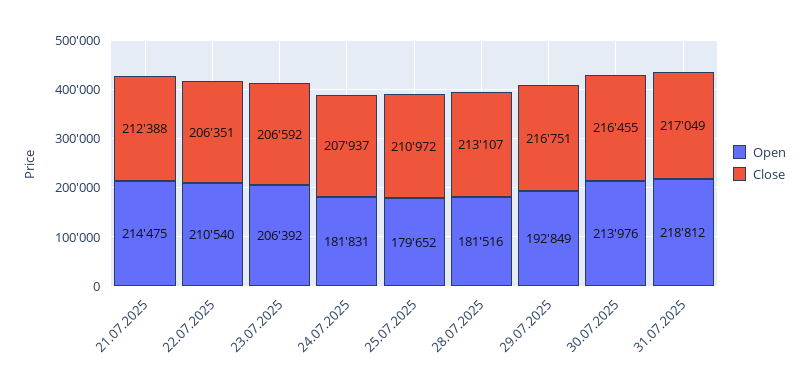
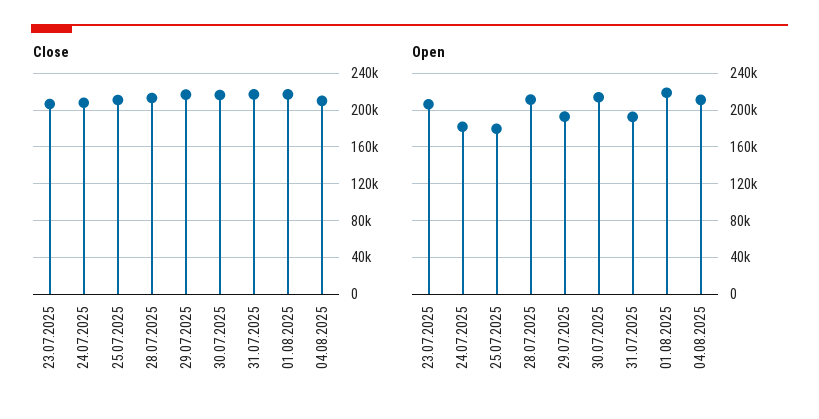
Open, 21.07.2025: 214475 -> none
Close, 21.07.2025: 212388 -> none
Open, 22.07.2025: 210540 -> none
Close, 22.07.2025: 206351 -> none
Open, 28.07.2025: 181516 -> 210000
Open, 31.07.2025: 218812 -> 190000
Close, 01.08.2025: none -> 220000
Close, 04.08.2025: none -> 210000
Open, 01.08.2025: none -> 220000
Open, 04.08.2025: none -> 210000

